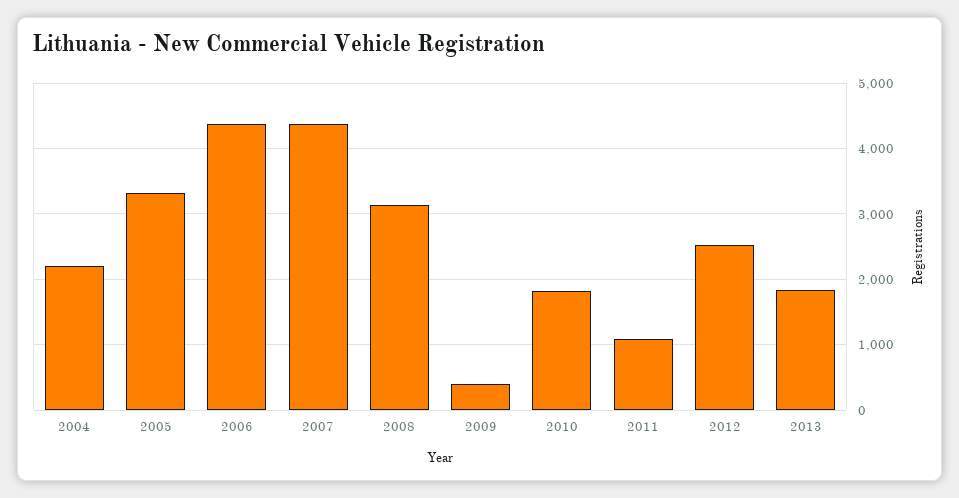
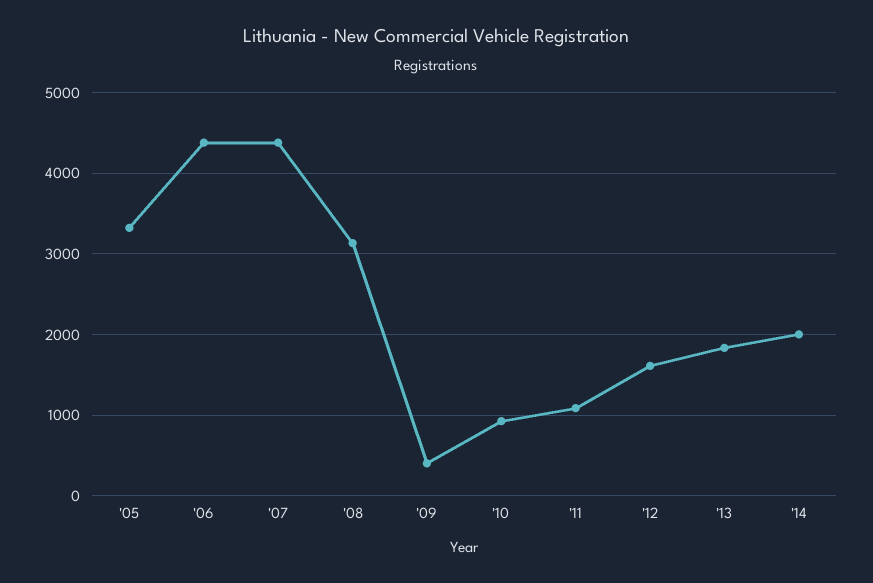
2004: 2200 -> none
2010: 1800 -> 900
2012: 2500 -> 1600
'14: none -> 2000

